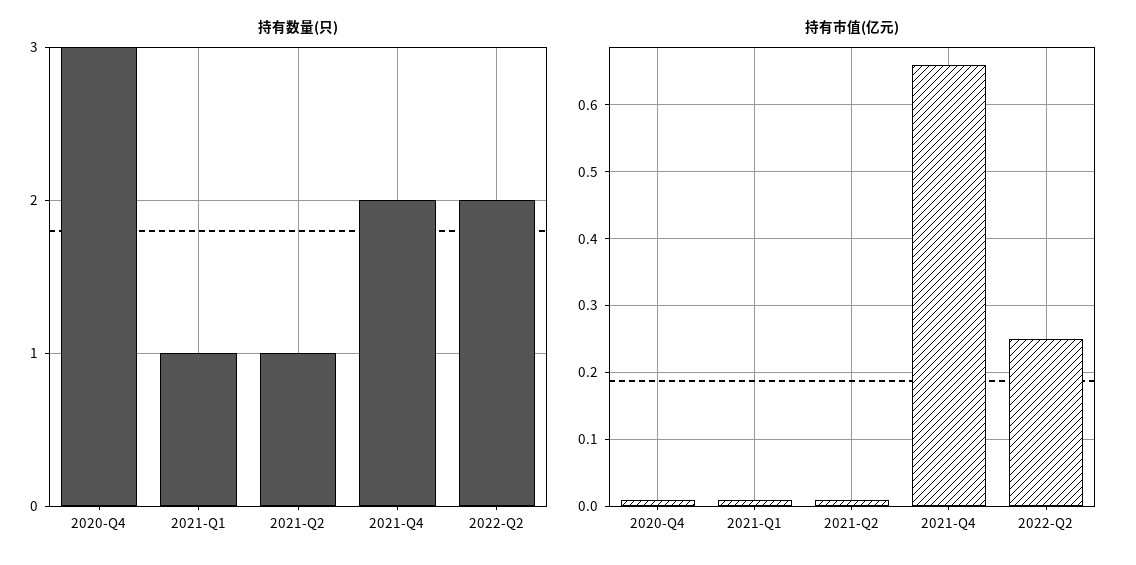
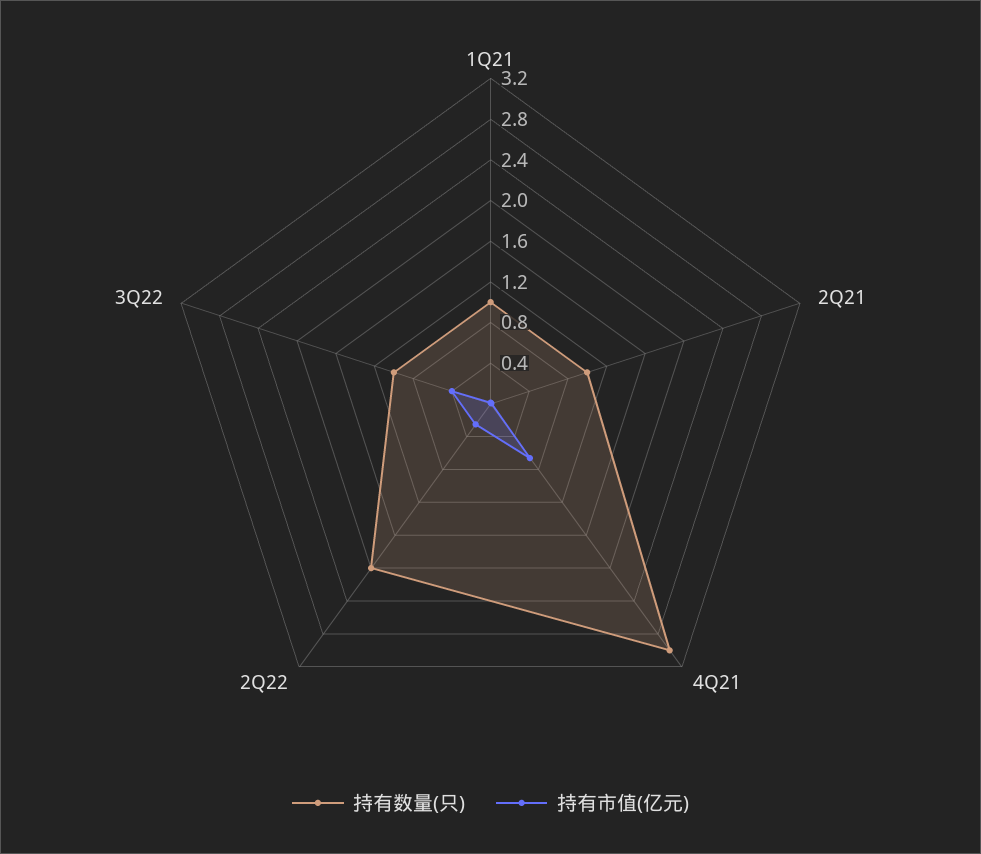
持有数量(只), 2020-Q4: 3 -> none
持有数量(只), 2021-Q4: 2 -> 3
持有市值(亿元), 2020-Q4: 0.01 -> none
持有数量(只), 3Q22: none -> 1
持有市值(亿元), 3Q22: none -> 0.4

